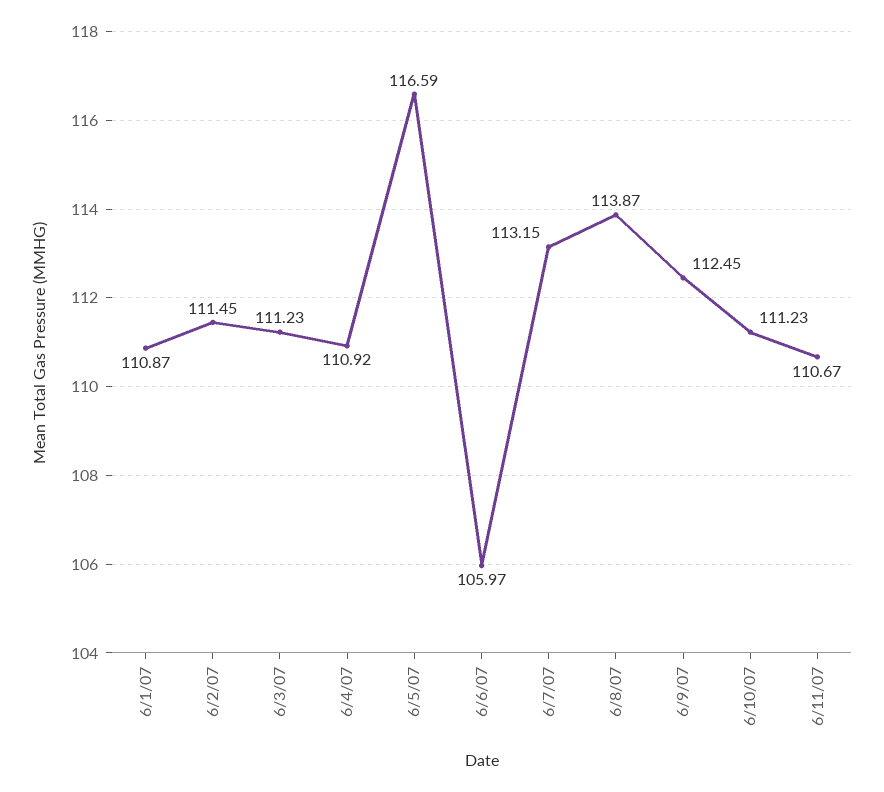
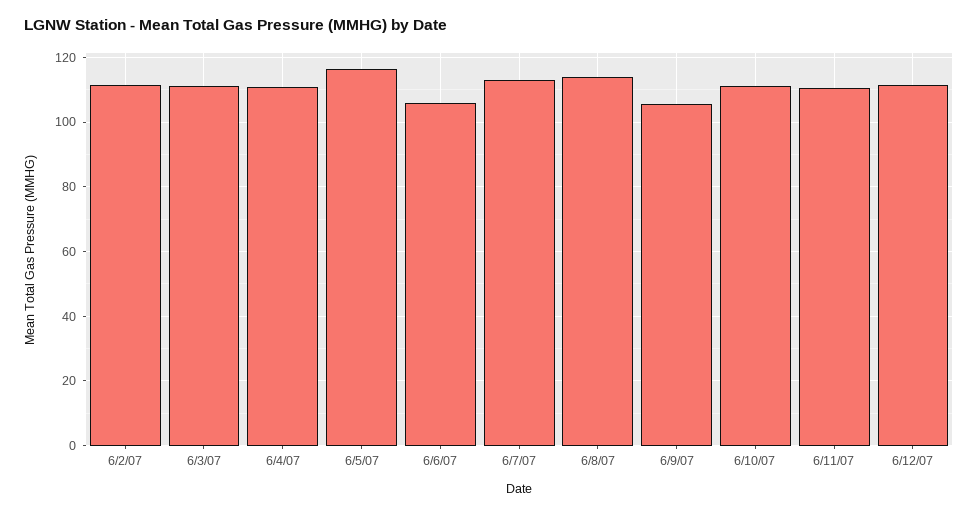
6/1/07: 110.87 -> none
6/9/07: 112.45 -> 106
6/12/07: none -> 112

